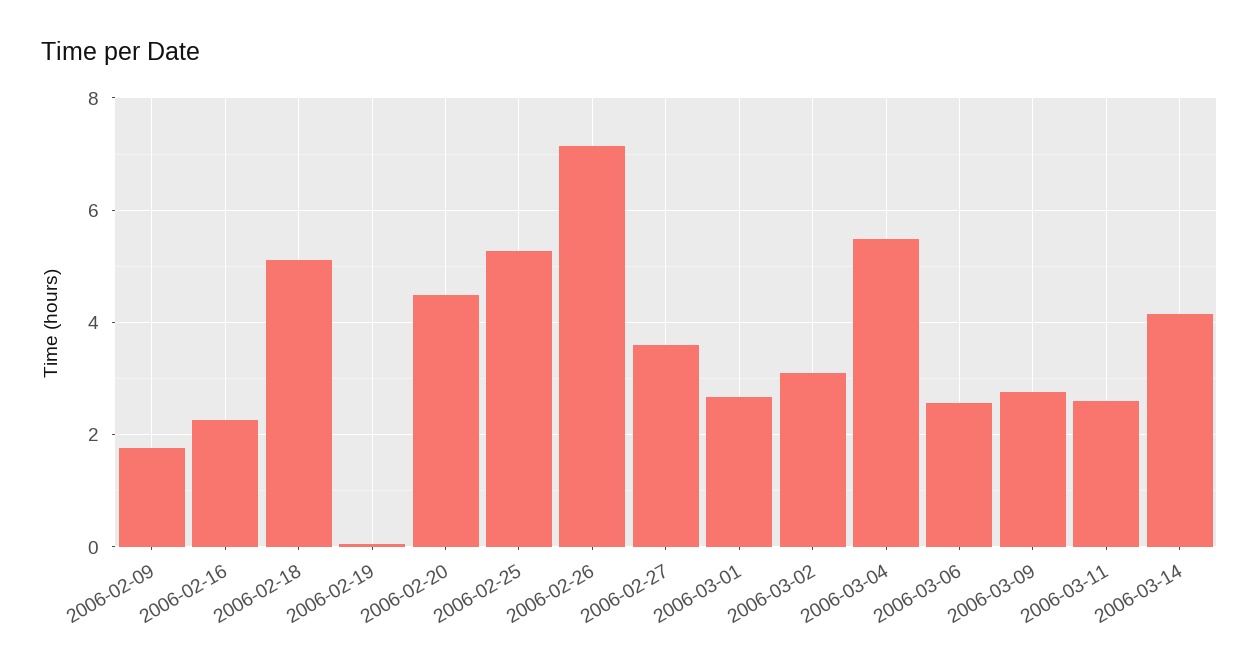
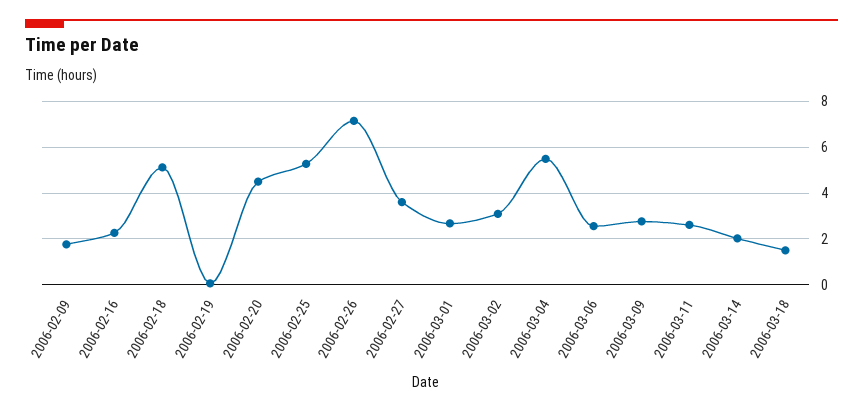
2006-03-14: 4.2 -> 2
2006-03-18: none -> 1.5

